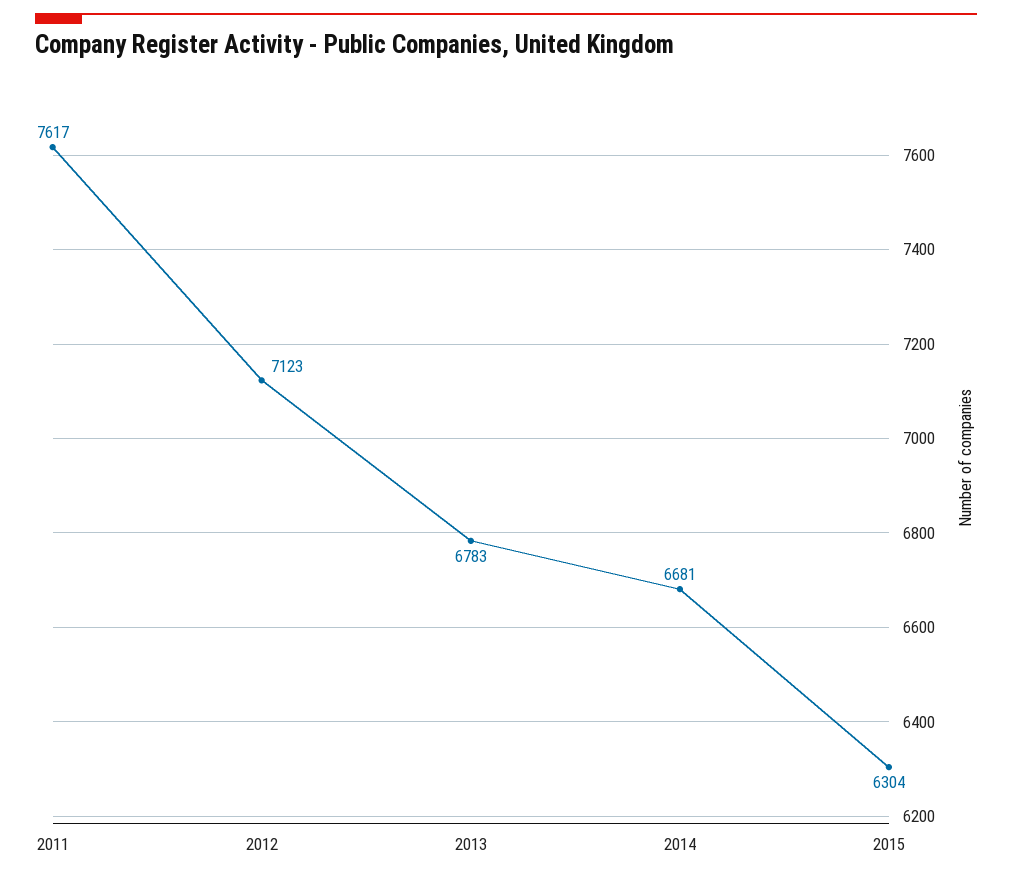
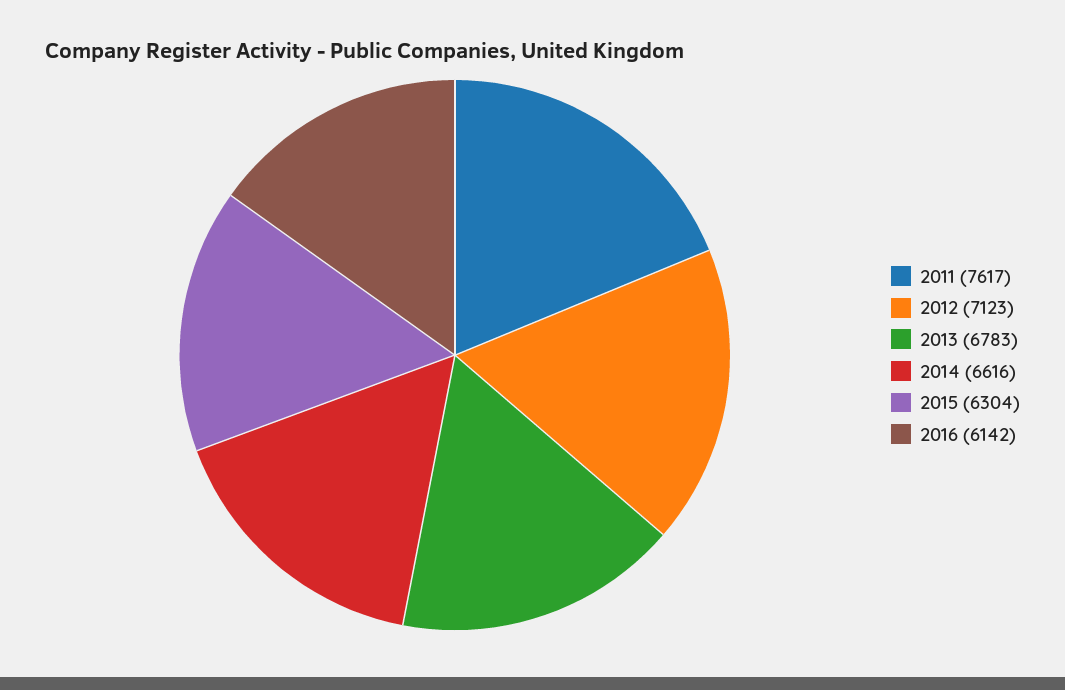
2014: 6681 -> 6616
2016: none -> 6142

